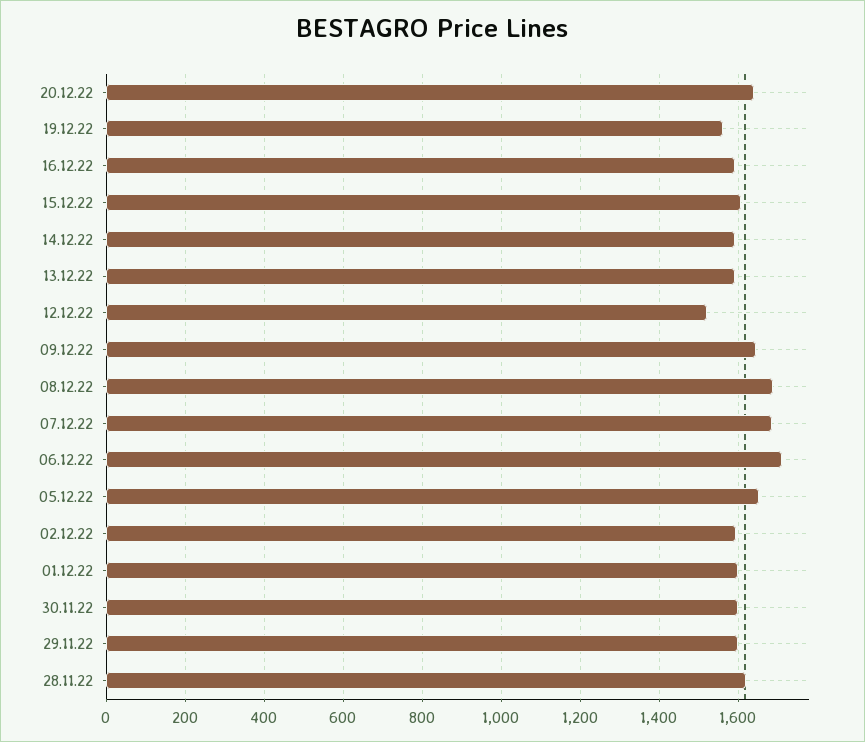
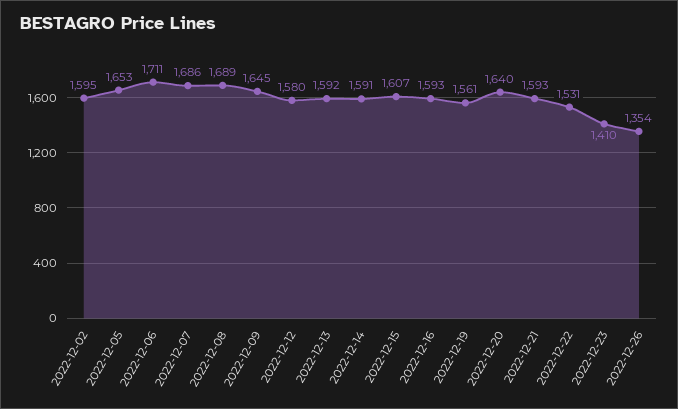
12.12.22: 1520 -> 1580
01.12.22: 1600 -> none
30.11.22: 1600 -> none
29.11.22: 1600 -> none
28.11.22: 1620 -> none
2022-12-21: none -> 1593
2022-12-22: none -> 1531
2022-12-23: none -> 1410
2022-12-26: none -> 1354

